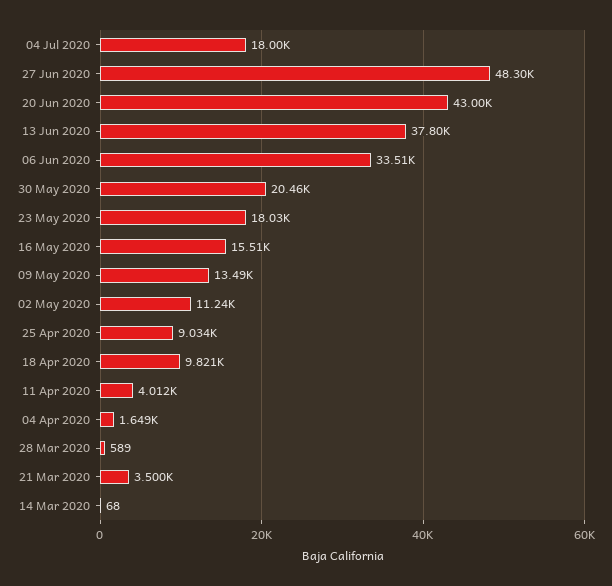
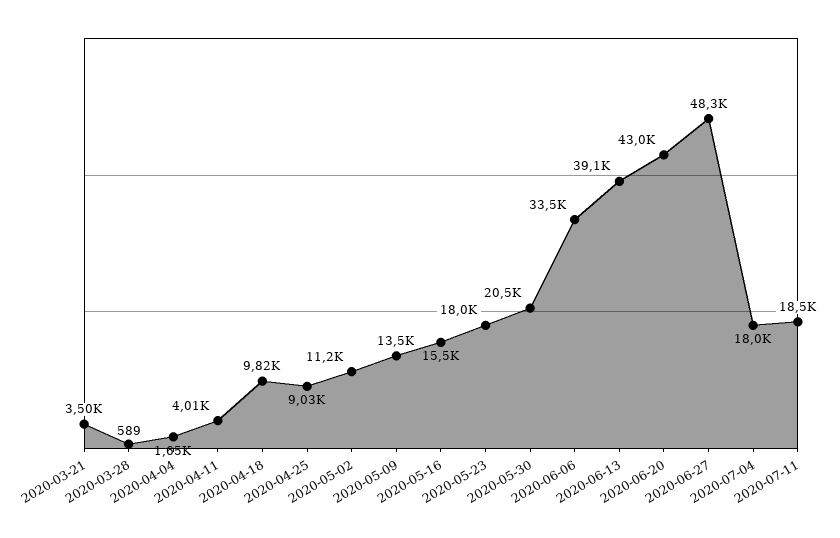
13 Jun 2020: 37800 -> 39100
14 Mar 2020: 68 -> none
2020-07-11: none -> 18500

